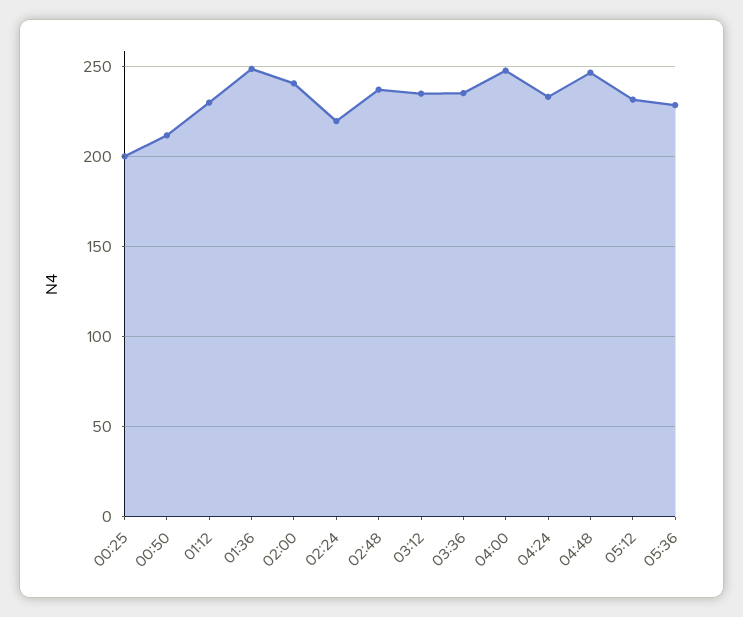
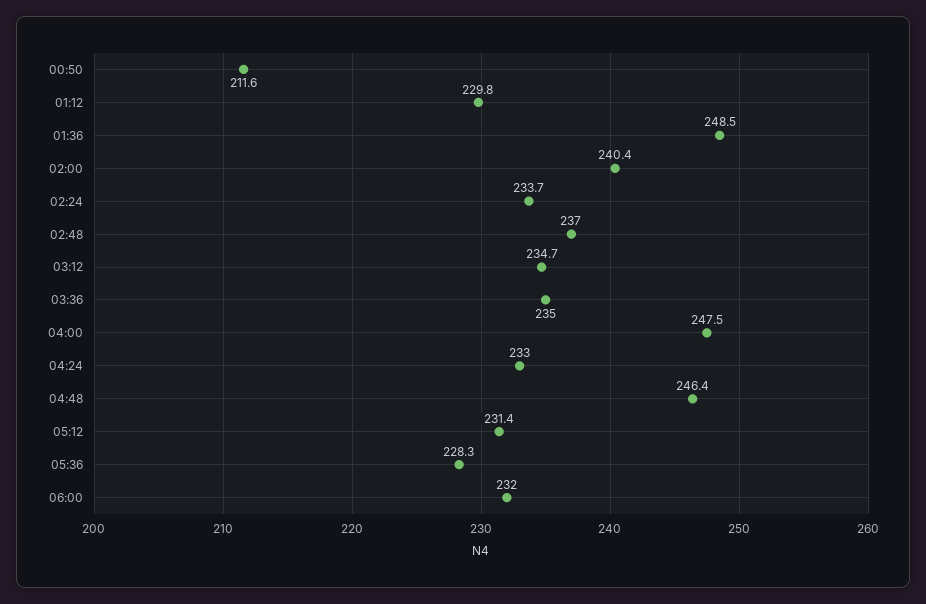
00:25: 200 -> none
02:24: 220 -> 233.7
06:00: none -> 232

